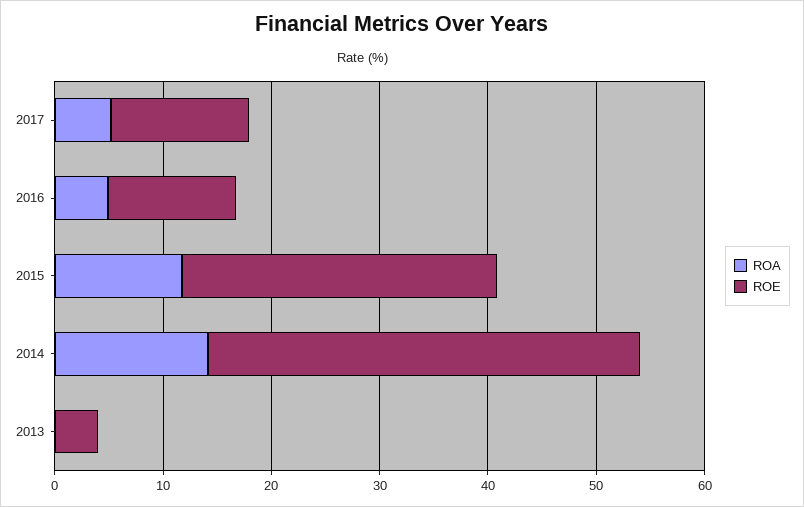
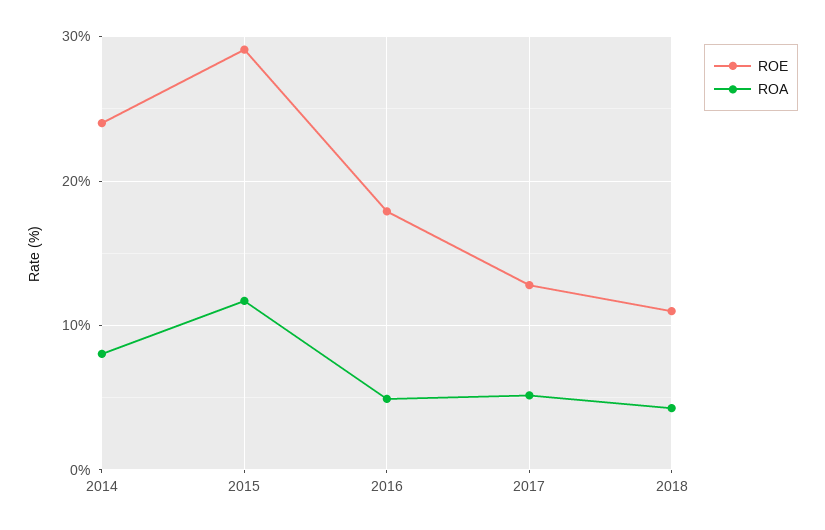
ROE, 2016: 12 -> 18
ROA, 2014: 14 -> 8
ROE, 2014: 40 -> 24
ROA, 2013: 0 -> none
ROE, 2013: 4 -> none
ROE, 2018: none -> 11
ROA, 2018: none -> 4

